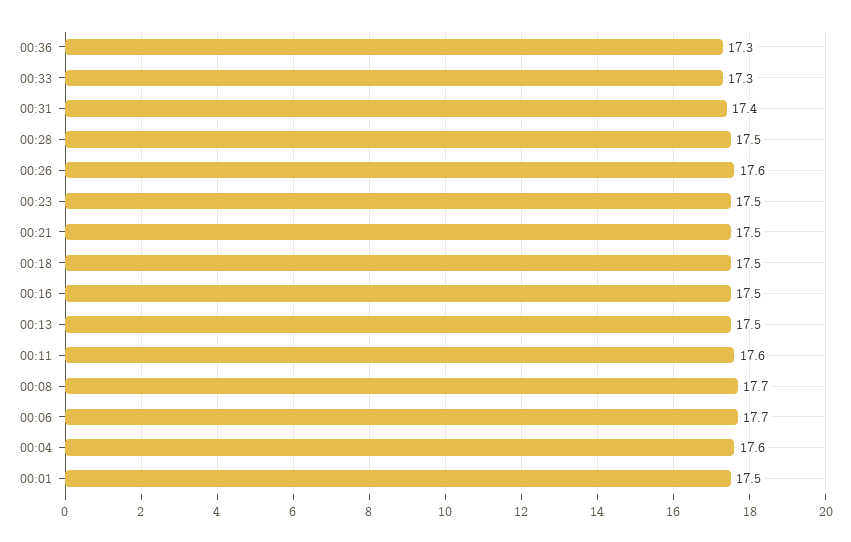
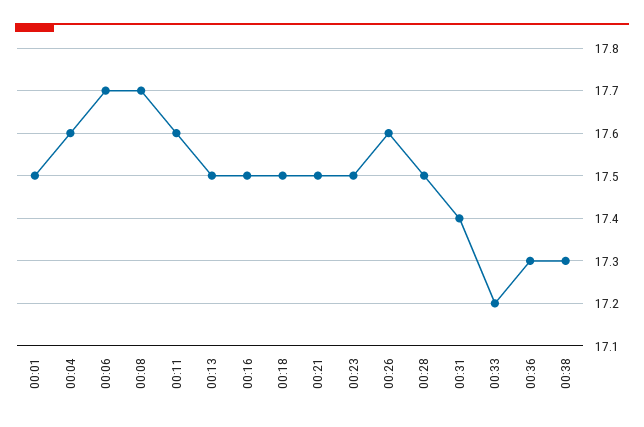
00:33: 17.3 -> 17.2
00:38: none -> 17.3

